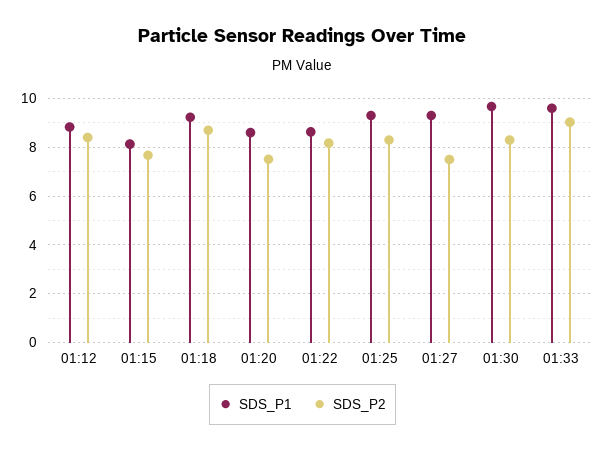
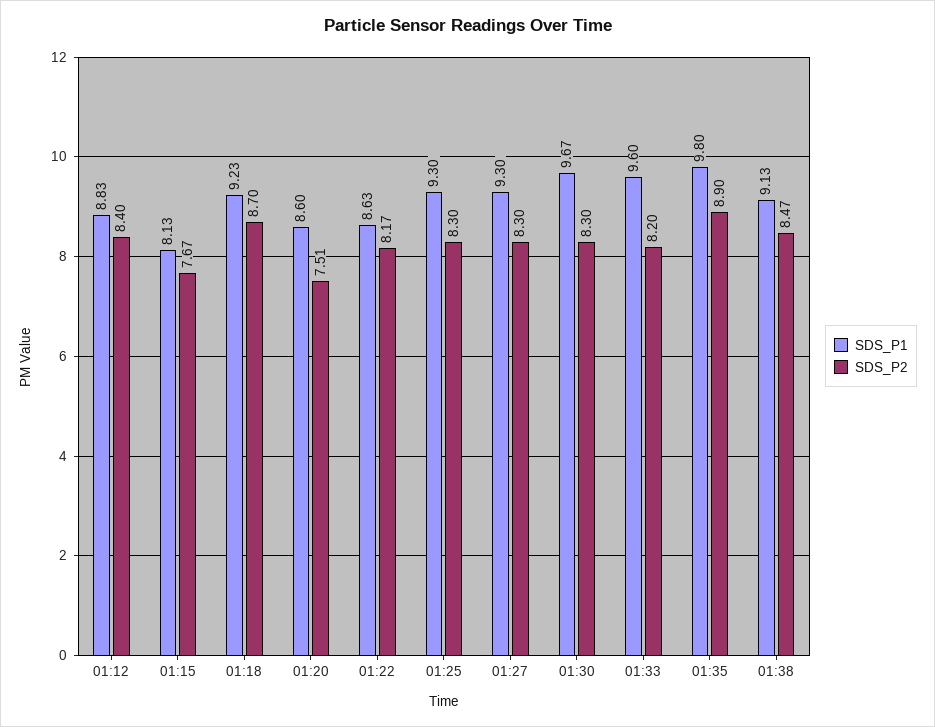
SDS_P2, 01:27: 7.5 -> 8.3
SDS_P2, 01:33: 9 -> 8.2
SDS_P1, 01:35: none -> 9.8
SDS_P2, 01:35: none -> 8.9
SDS_P1, 01:38: none -> 9.13
SDS_P2, 01:38: none -> 8.47

